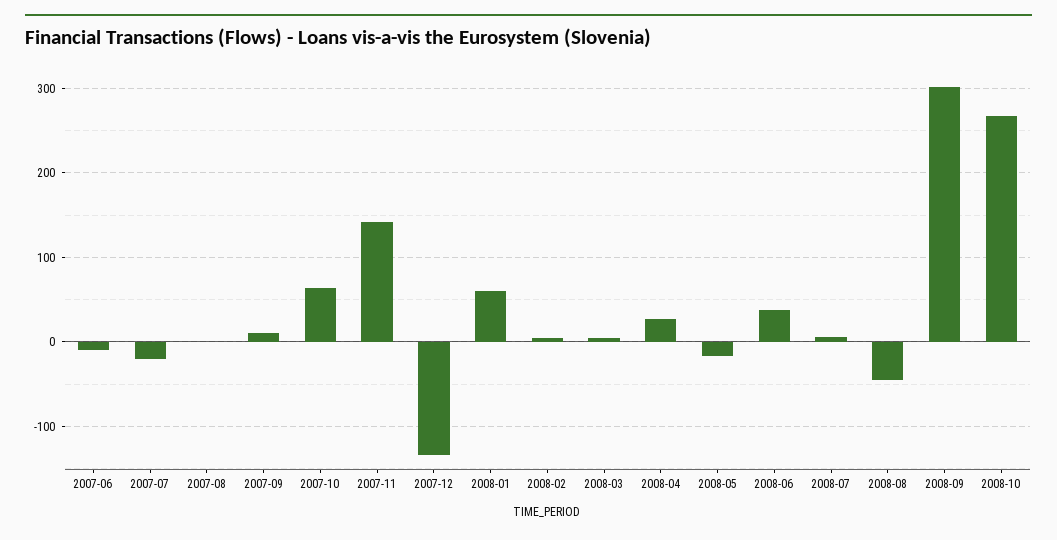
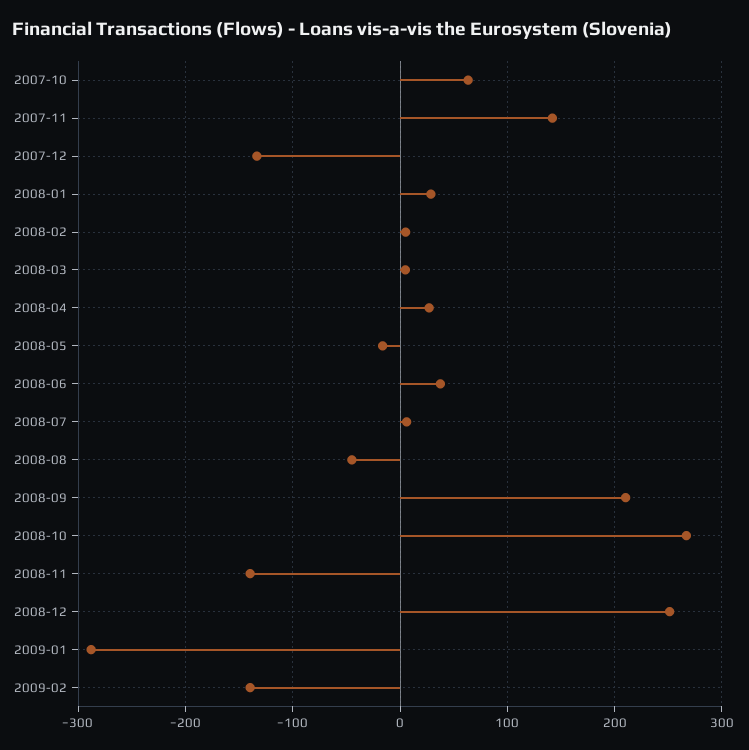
2007-06: -10 -> none
2007-07: -20 -> none
2007-08: 0 -> none
2007-09: 10 -> none
2008-01: 60 -> 30
2008-09: 300 -> 210
2008-11: none -> -140
2008-12: none -> 250
2009-01: none -> -290
2009-02: none -> -140

